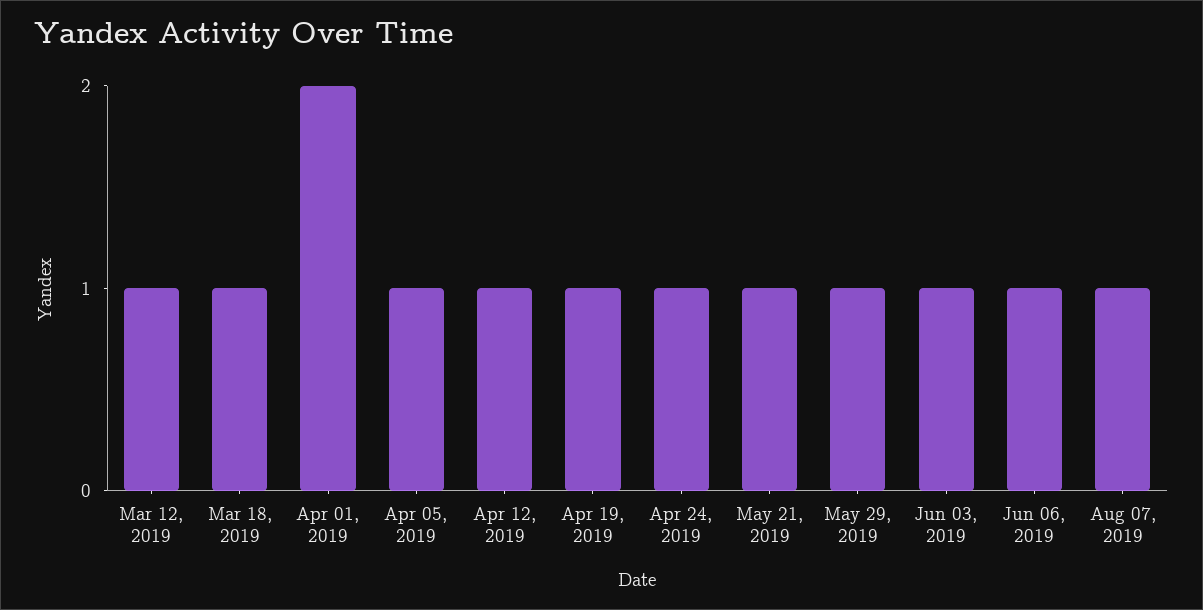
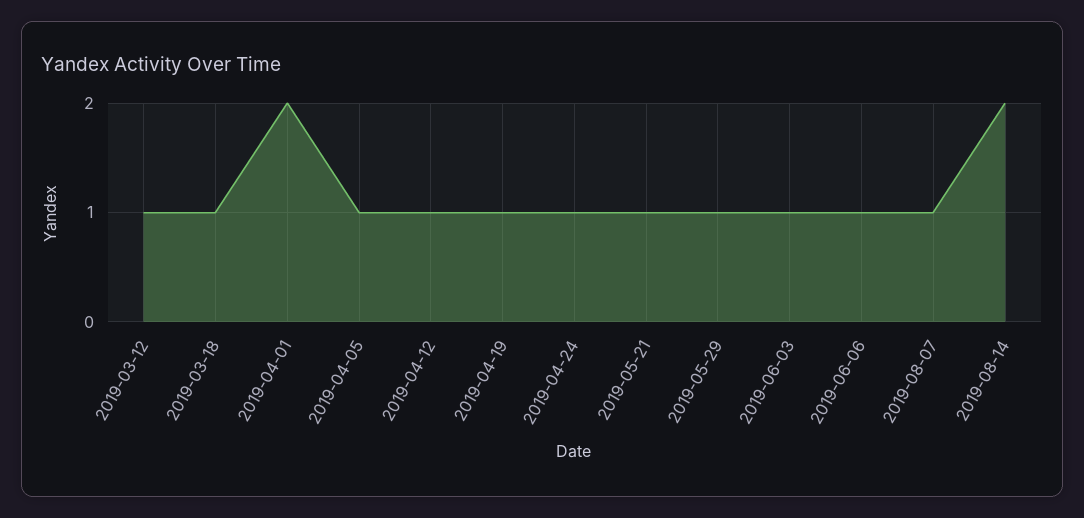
2019-08-14: none -> 2

